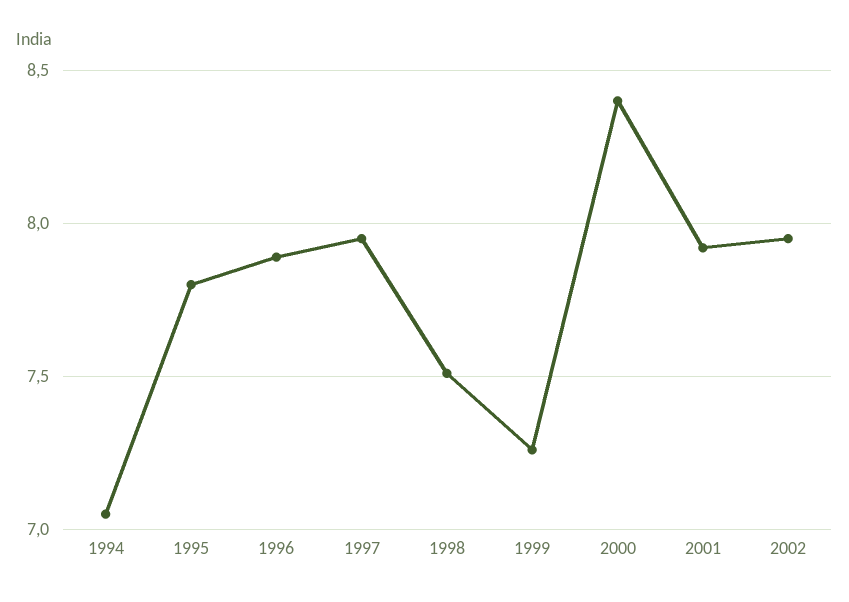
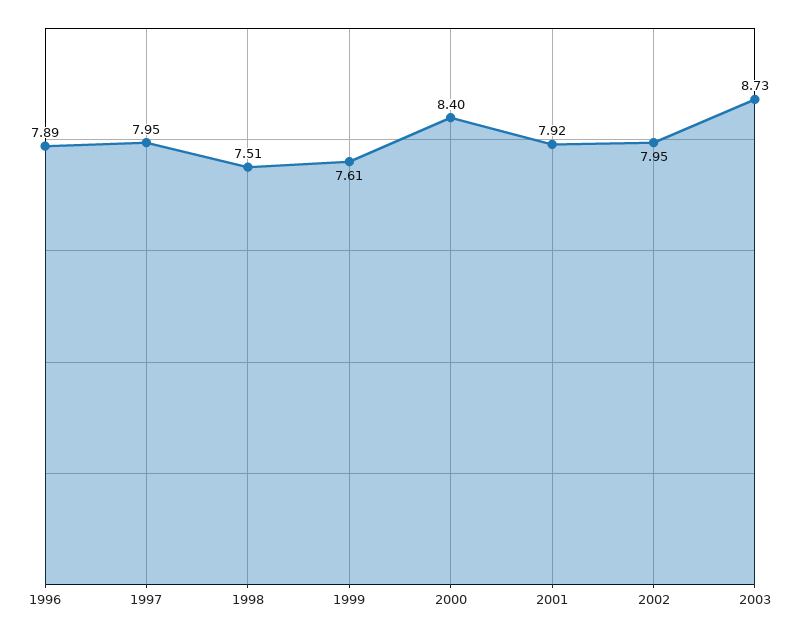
1994: 7.05 -> none
1995: 7.8 -> none
1999: 7.25 -> 7.61
2003: none -> 8.73

